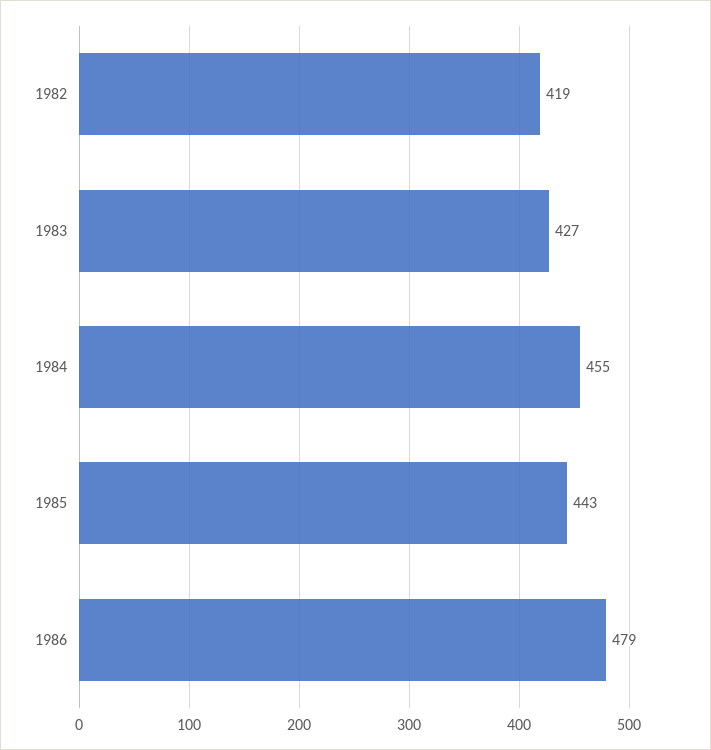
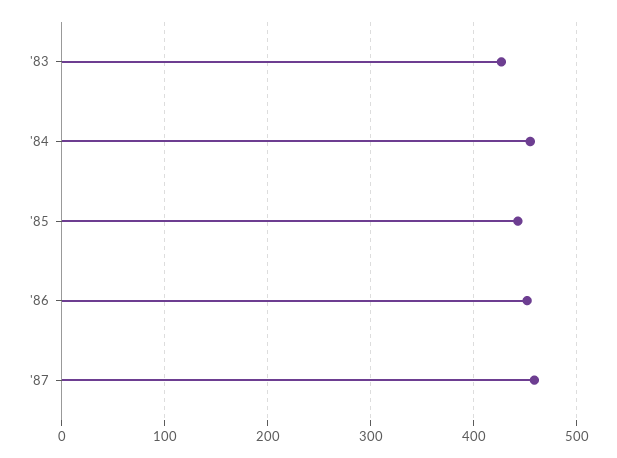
1982: 419 -> none
1986: 479 -> 450
'87: none -> 460

